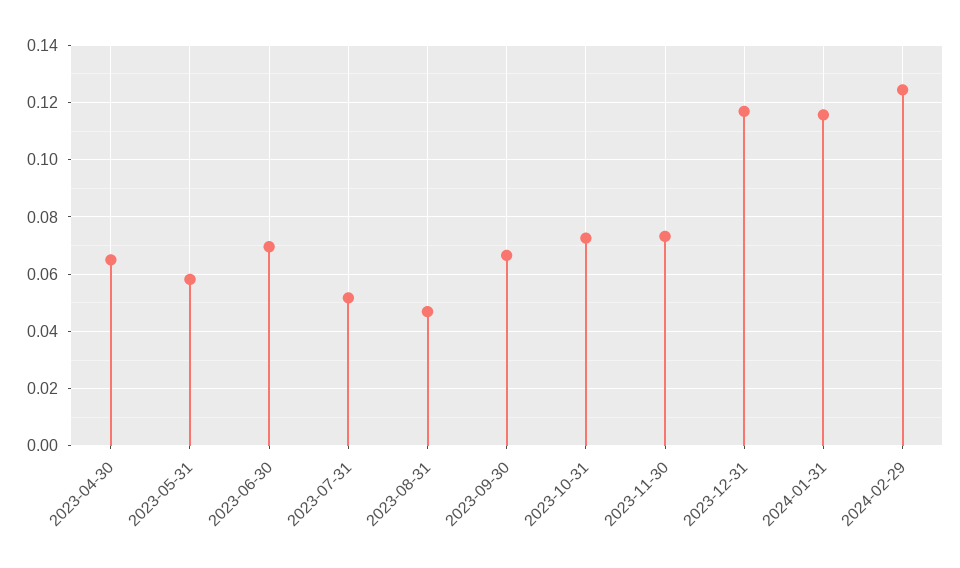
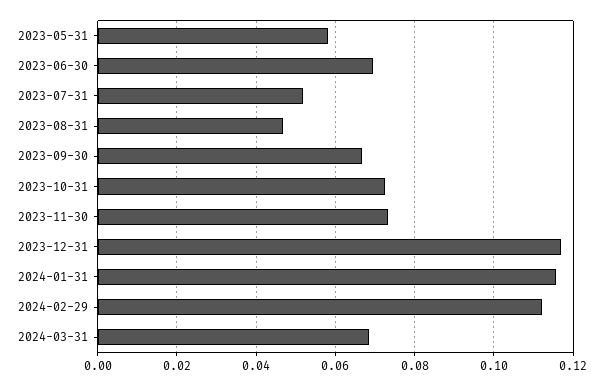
2023-04-30: 0.065 -> none
2024-02-29: 0.125 -> 0.112
2024-03-31: none -> 0.068

